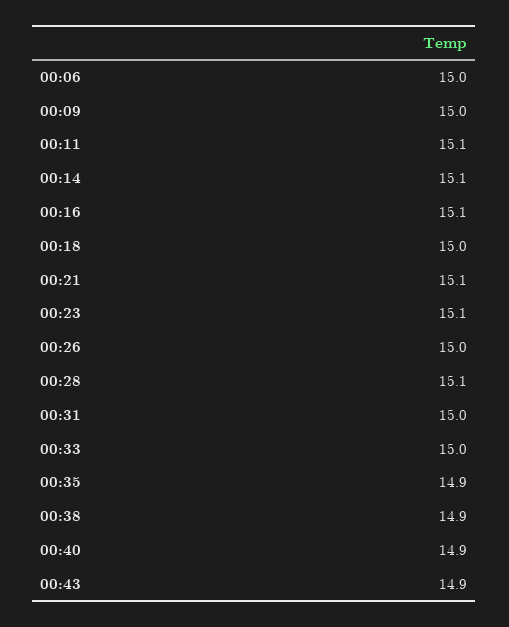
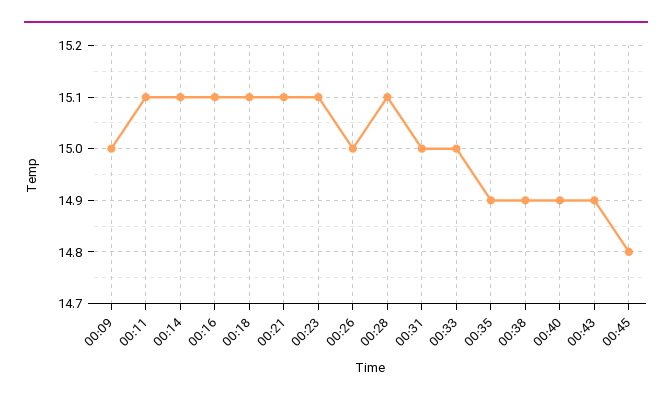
00:06: 15 -> none
00:18: 15 -> 15.1
00:45: none -> 14.8

